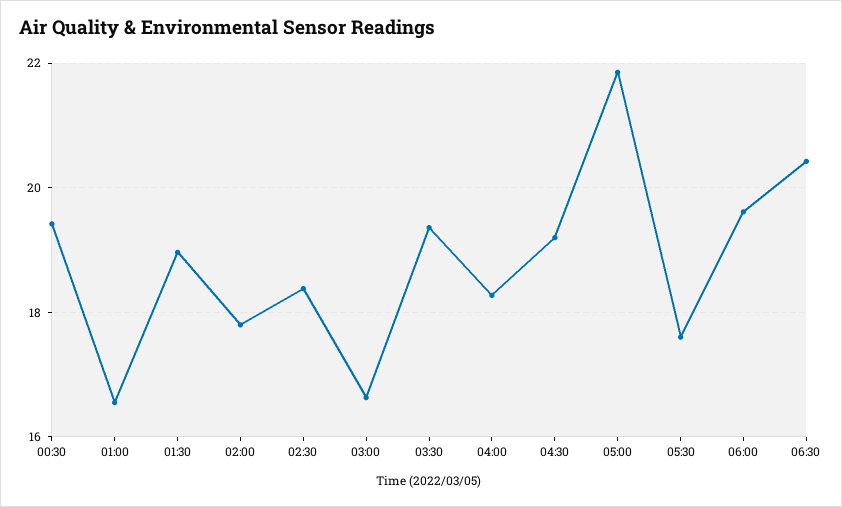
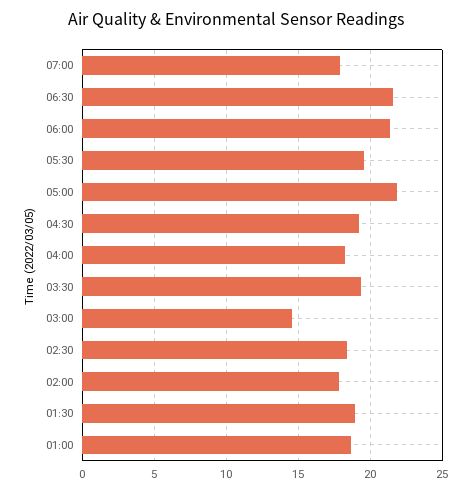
00:30: 19.4 -> none
01:00: 16.6 -> 18.5
03:00: 16.6 -> 14.5
05:30: 17.6 -> 19.5
06:00: 19.6 -> 21.5
06:30: 20.4 -> 21.5
07:00: none -> 18

